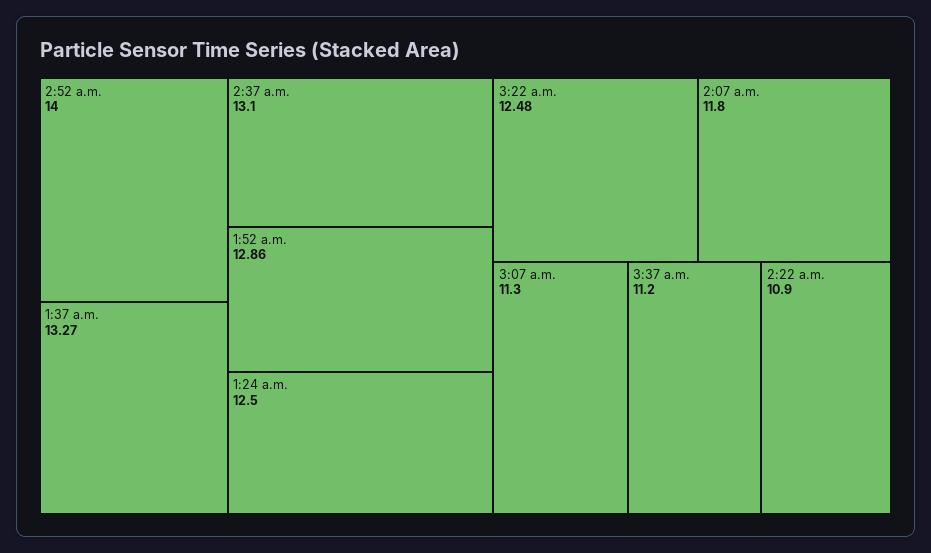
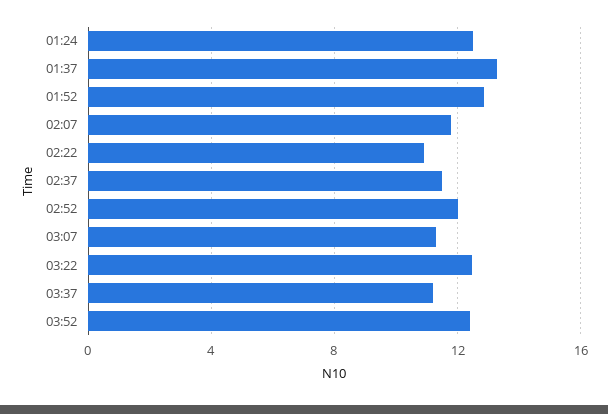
2:52 a.m.: 14 -> 12
2:37 a.m.: 13.1 -> 11.5
03:52: none -> 12.5

